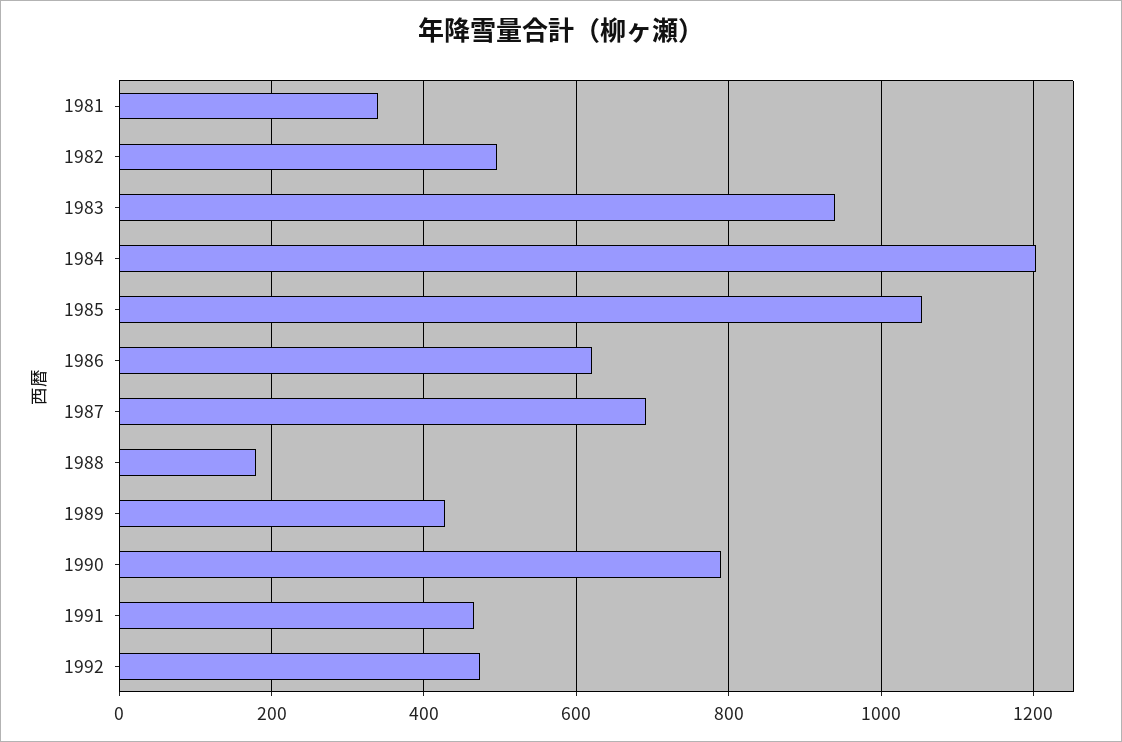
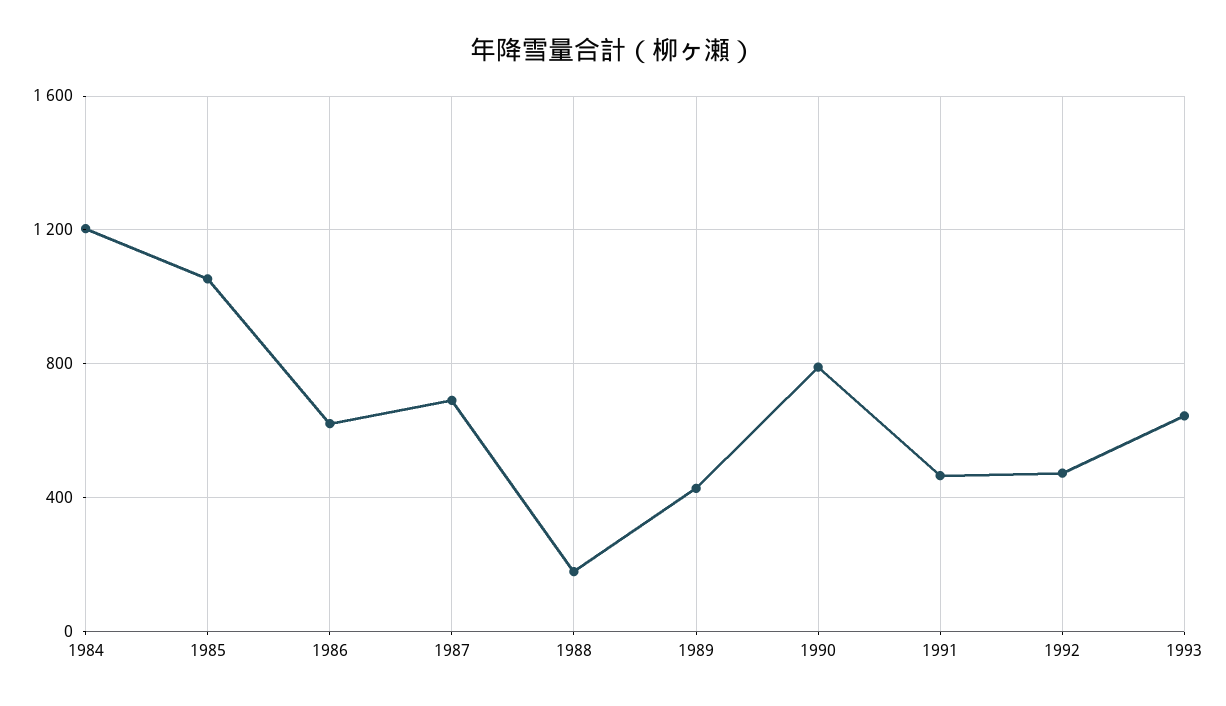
1981: 340 -> none
1982: 500 -> none
1983: 940 -> none
1993: none -> 650

